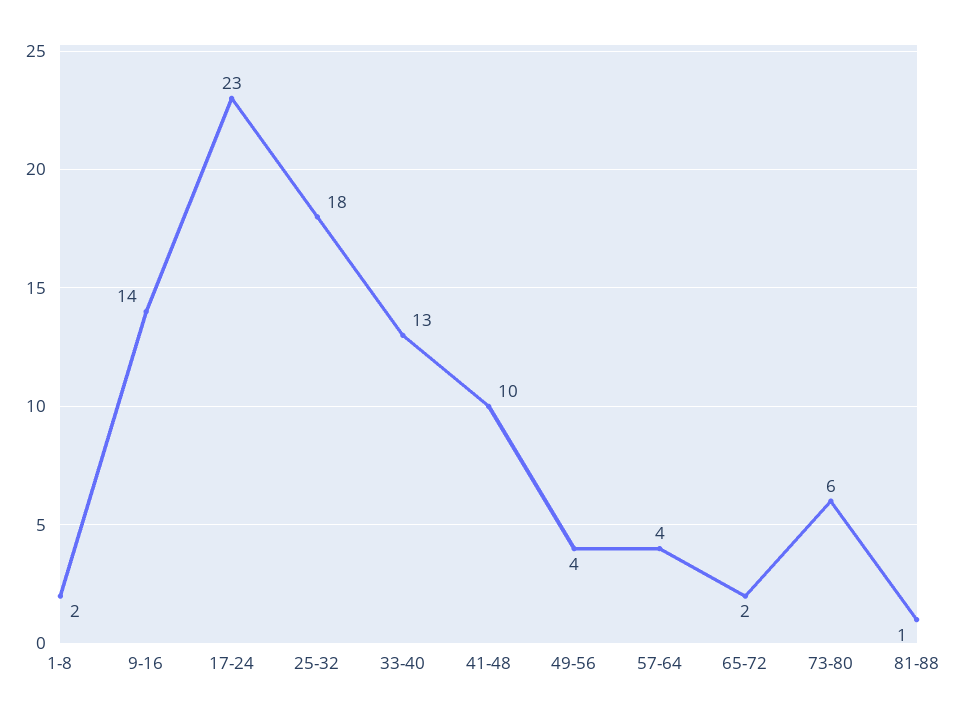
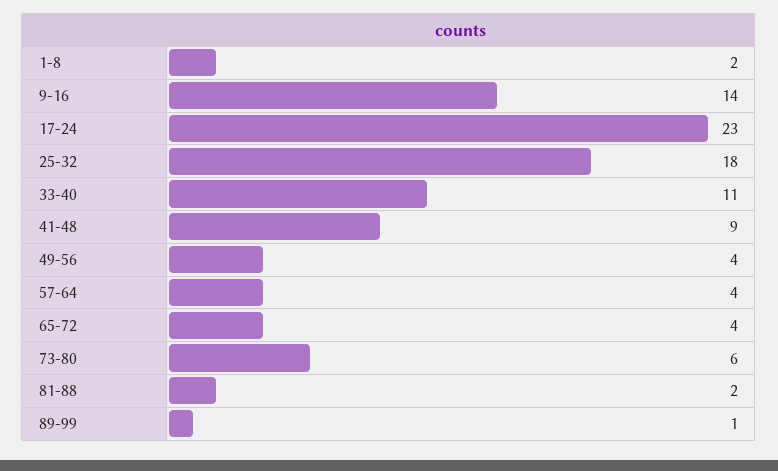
33-40: 13 -> 11
41-48: 10 -> 9
65-72: 2 -> 4
81-88: 1 -> 2
89-99: none -> 1

